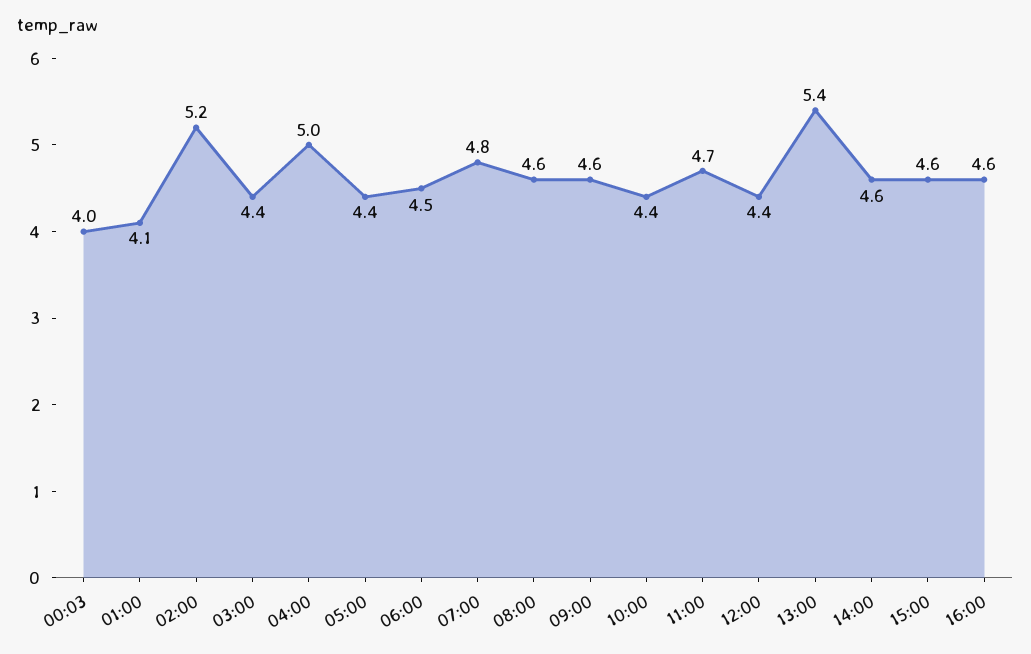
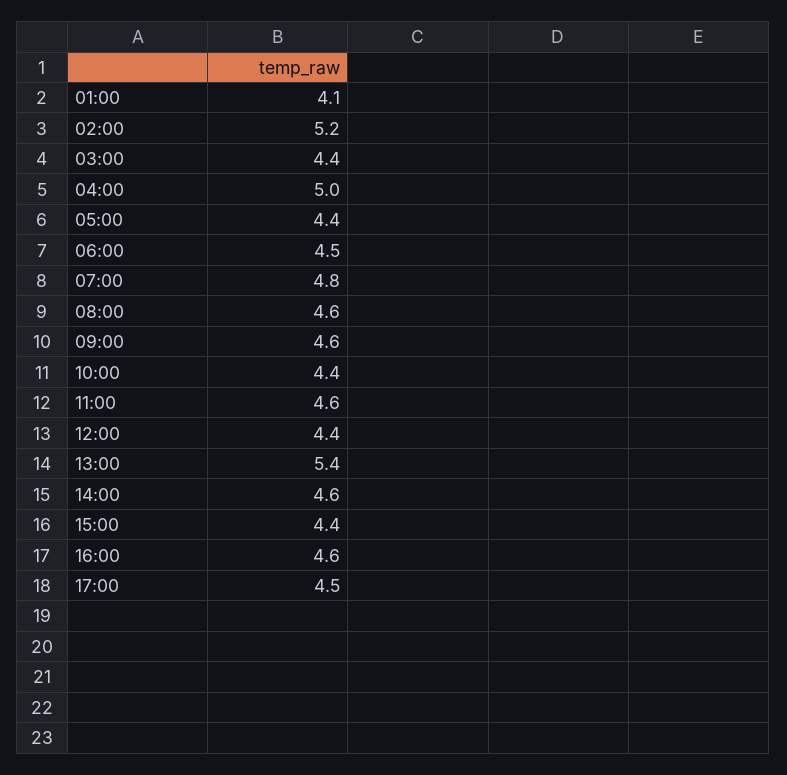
00:03: 4 -> none
11:00: 4.7 -> 4.6
15:00: 4.6 -> 4.4
17:00: none -> 4.5

